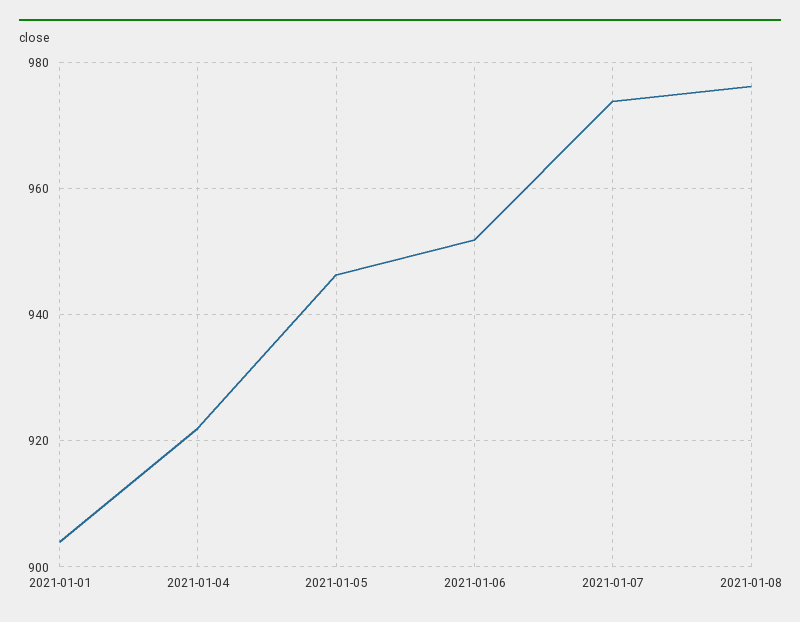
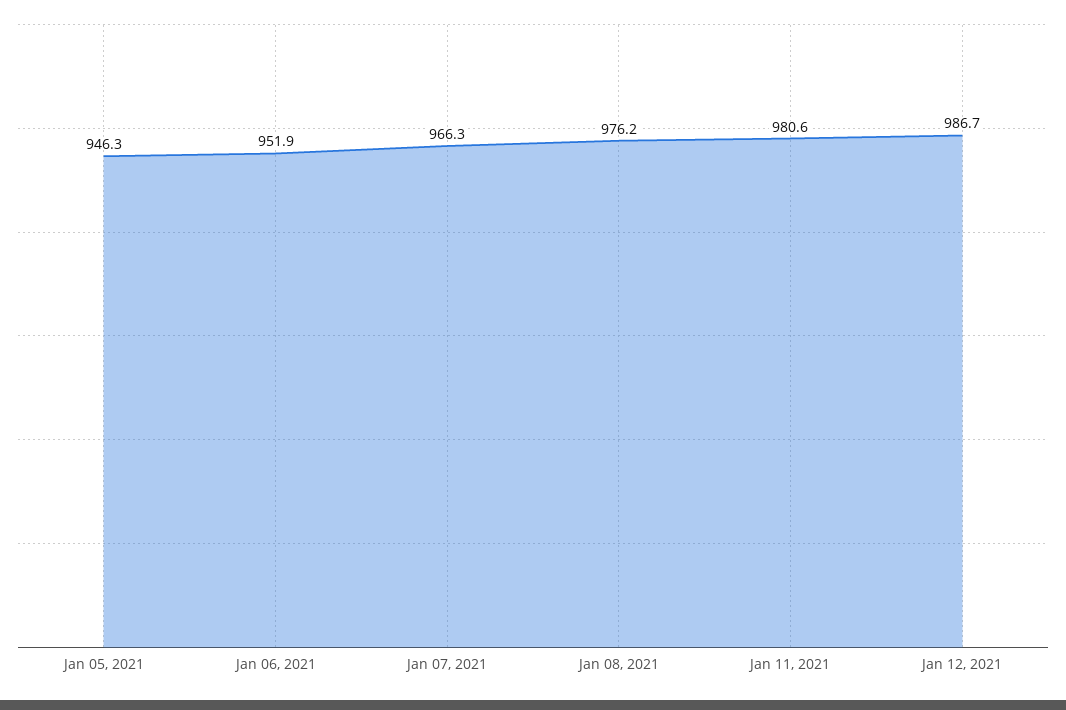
2021-01-01: 904 -> none
2021-01-04: 922 -> none
2021-01-07: 974 -> 966.3
Jan 11, 2021: none -> 980.6
Jan 12, 2021: none -> 986.7

